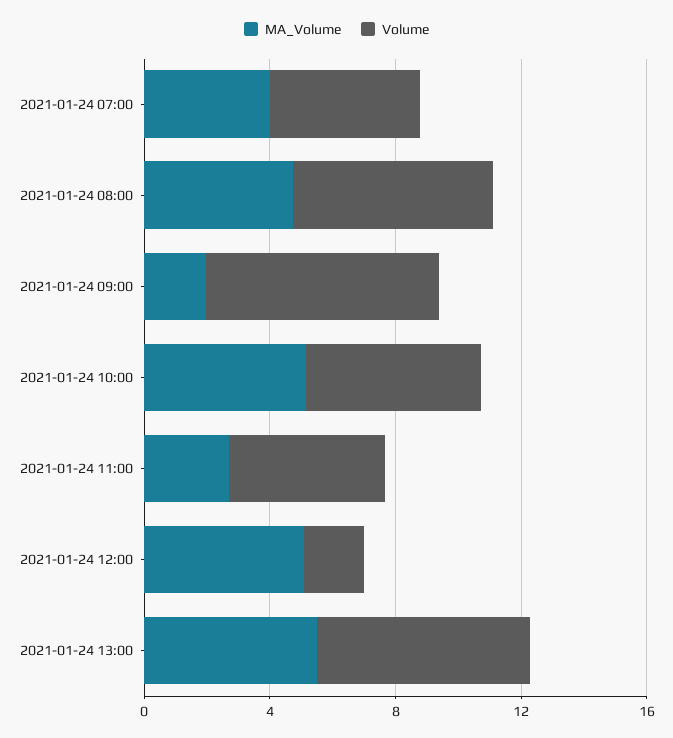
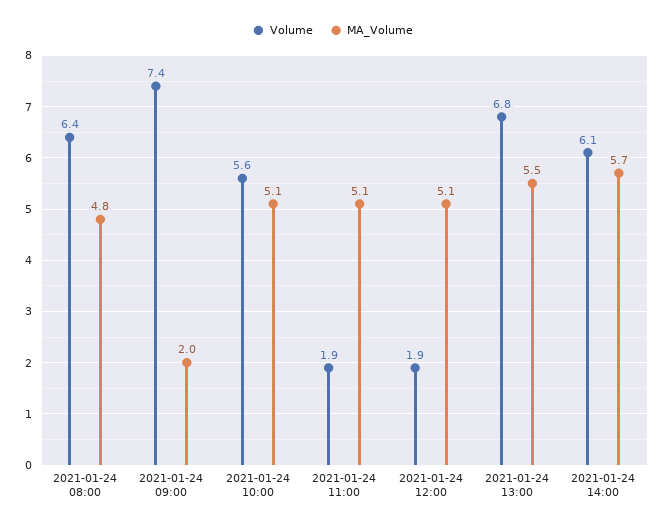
MA_Volume, 2021-01-24 07:00: 4 -> none
Volume, 2021-01-24 07:00: 5 -> none
MA_Volume, 2021-01-24 11:00: 3 -> 5.1
Volume, 2021-01-24 11:00: 5 -> 1.9
Volume, 2021-01-24 14:00: none -> 6.1
MA_Volume, 2021-01-24 14:00: none -> 5.7

